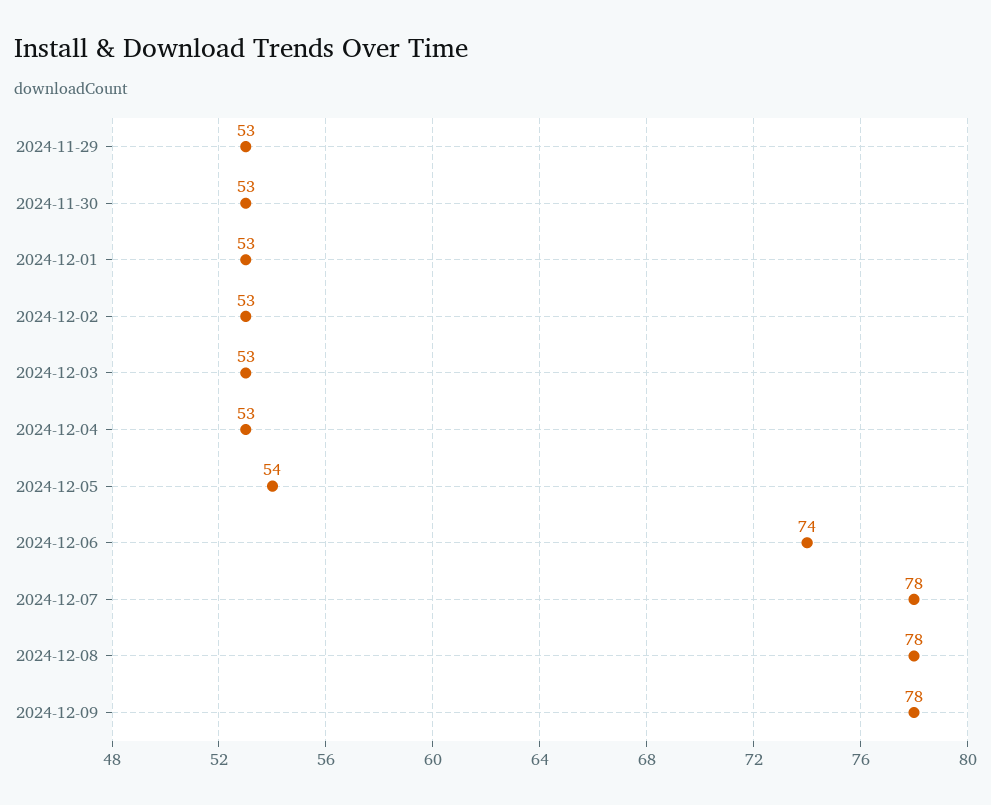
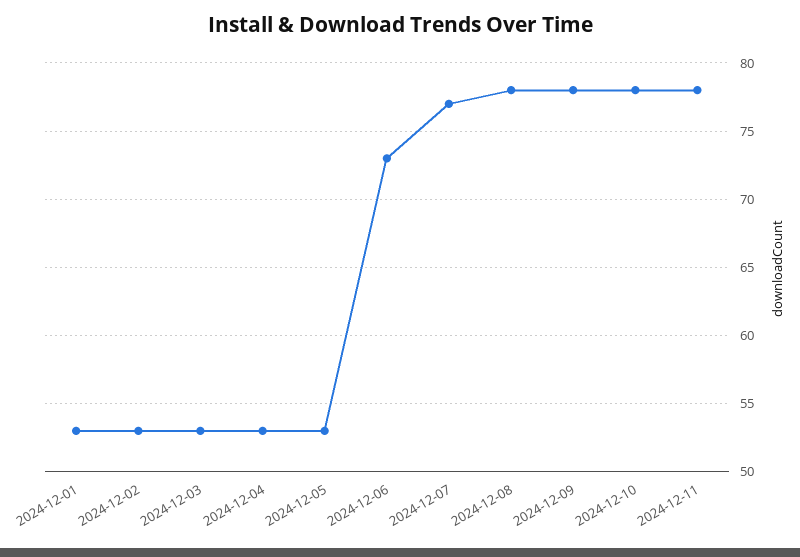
2024-11-29: 53 -> none
2024-11-30: 53 -> none
2024-12-05: 54 -> 53
2024-12-06: 74 -> 73
2024-12-07: 78 -> 77
2024-12-10: none -> 78
2024-12-11: none -> 78

